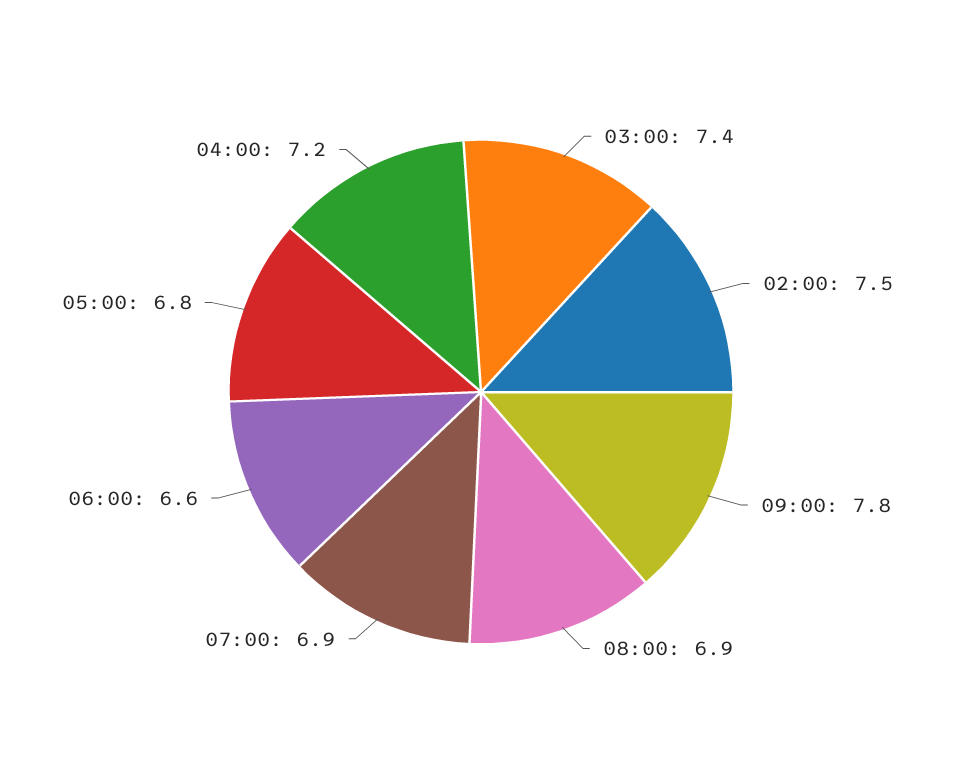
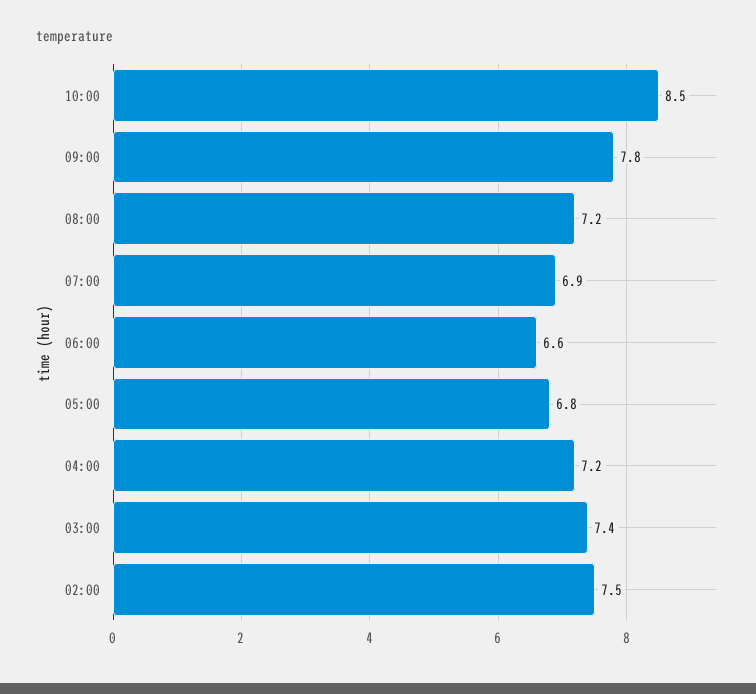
08:00: 6.9 -> 7.2
10:00: none -> 8.5

